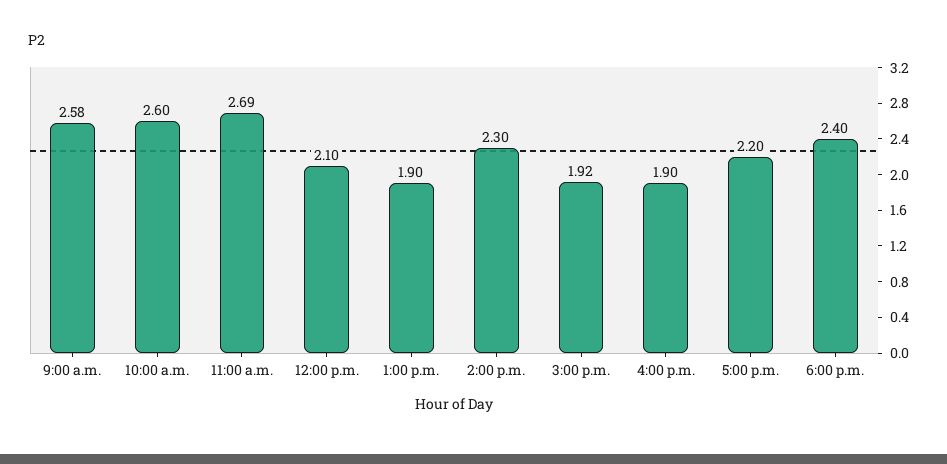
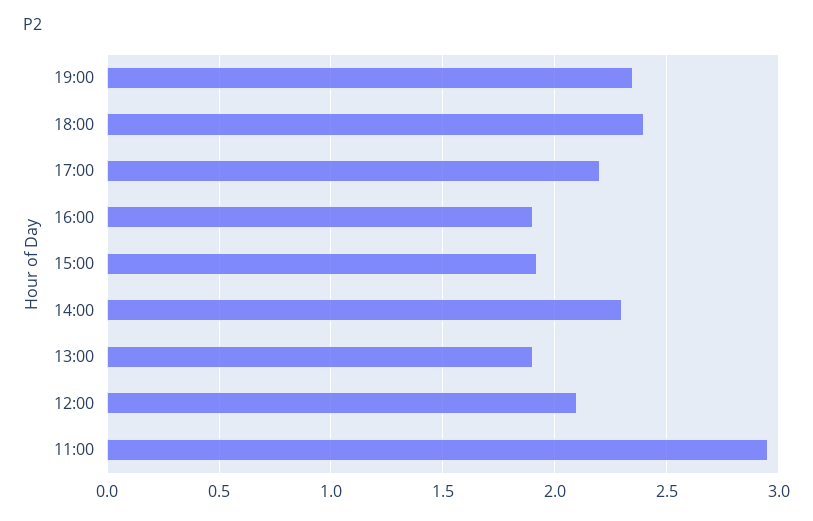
9:00 a.m.: 2.58 -> none
10:00 a.m.: 2.6 -> none
11:00 a.m.: 2.69 -> 2.95
19:00: none -> 2.35

